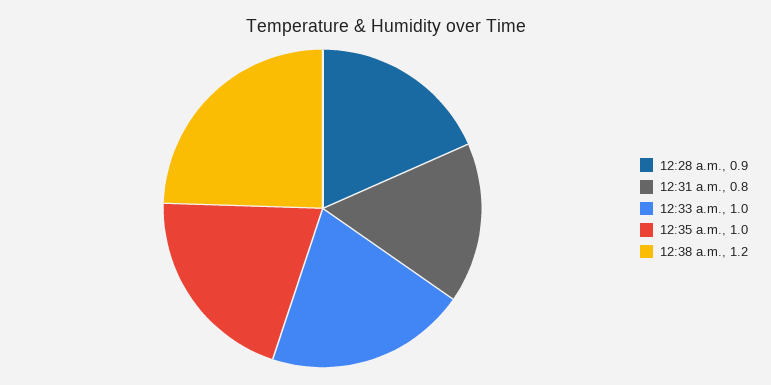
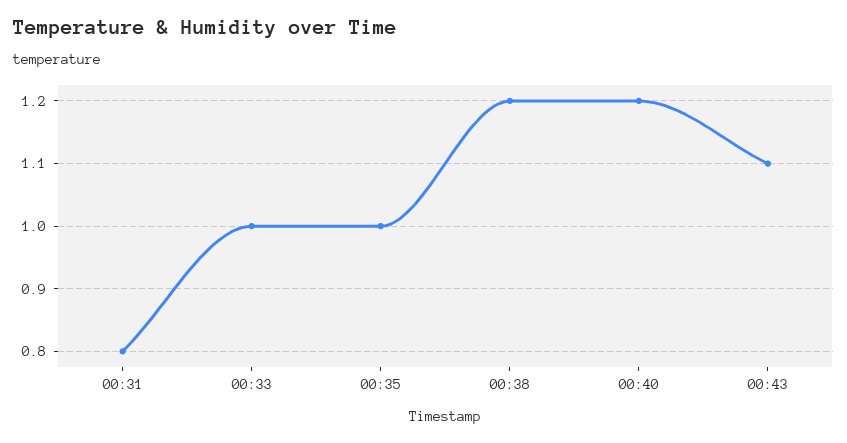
12:28 a.m.: 0.9 -> none
00:40: none -> 1.2
00:43: none -> 1.1

